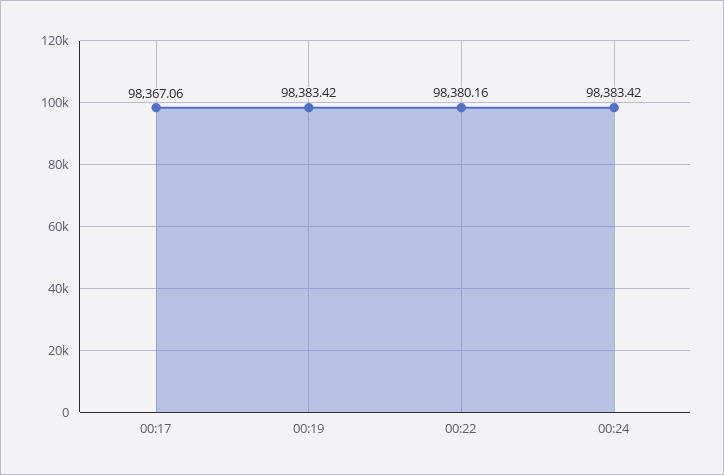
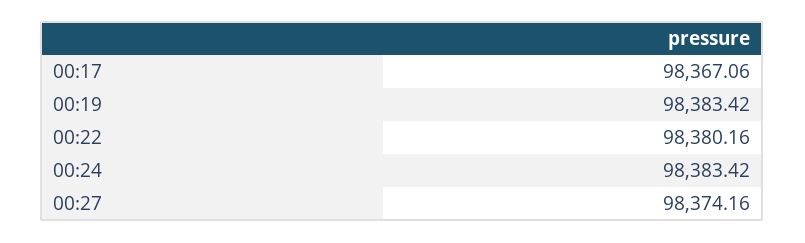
00:27: none -> 98374.16

